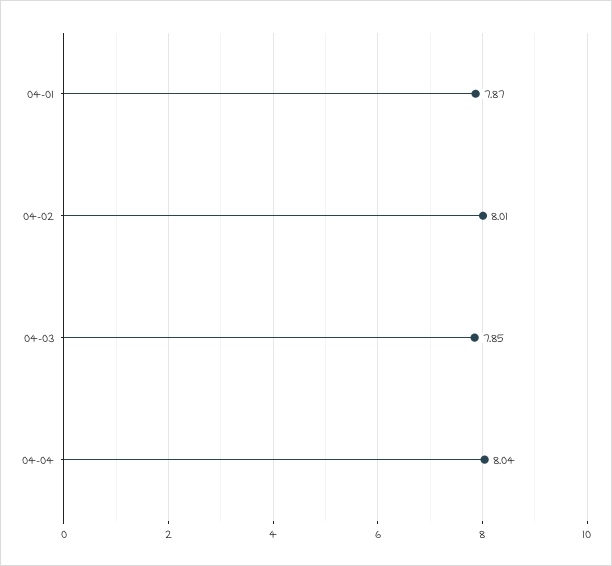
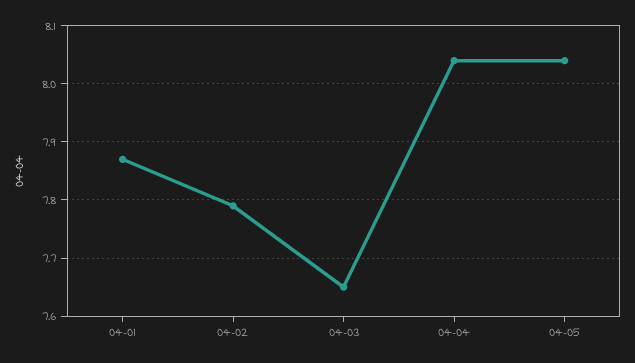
04-02: 8.01 -> 7.8
04-03: 7.85 -> 7.65
04-05: none -> 8.05

